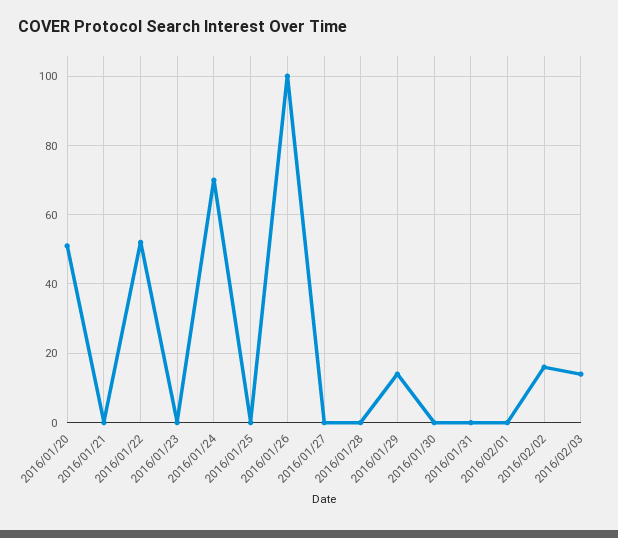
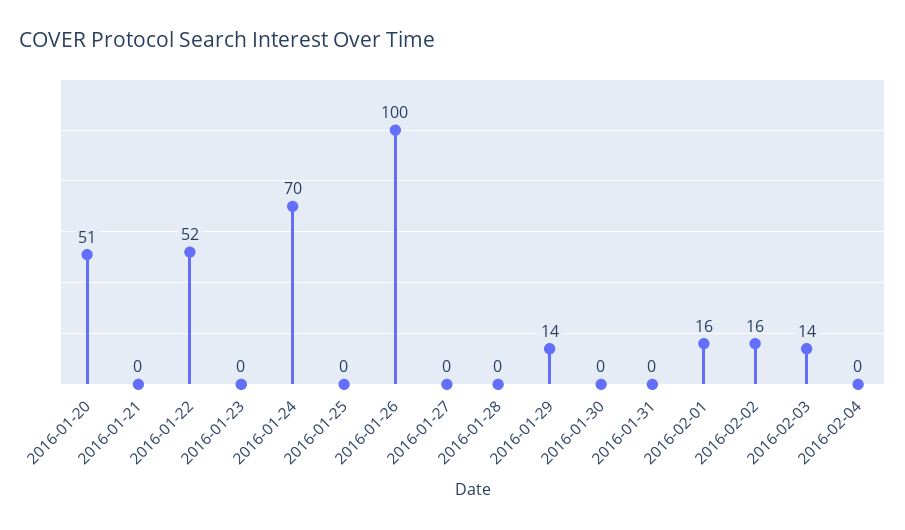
2016/02/01: 0 -> 16
2016-02-04: none -> 0

